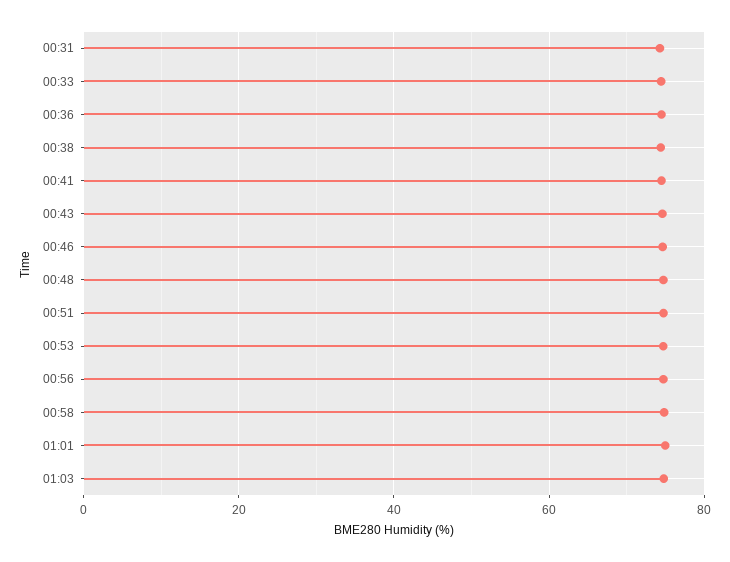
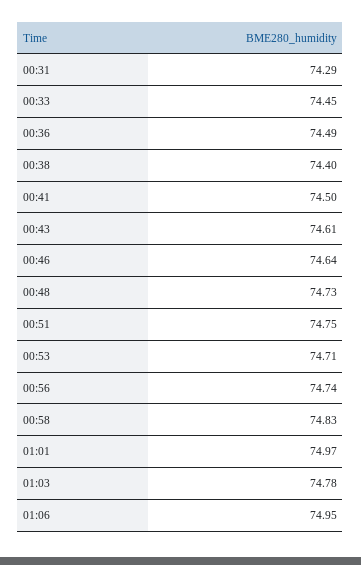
01:06: none -> 74.95

